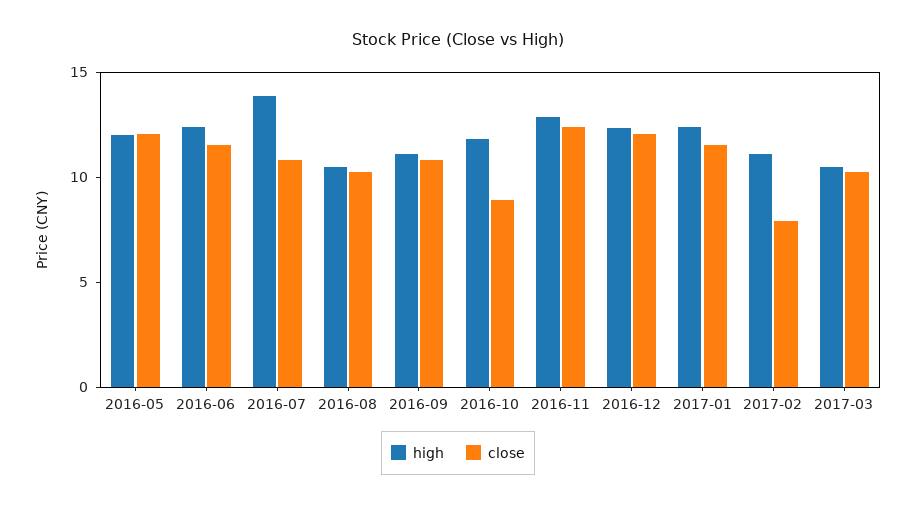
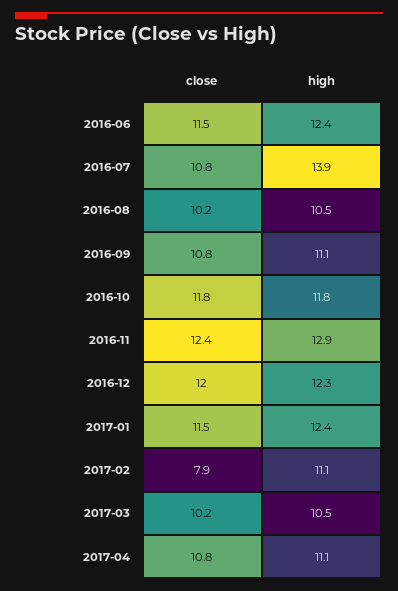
high, 2016-05: 12 -> none
close, 2016-05: 12 -> none
close, 2016-10: 9 -> 11.8
close, 2017-04: none -> 10.8
high, 2017-04: none -> 11.1

